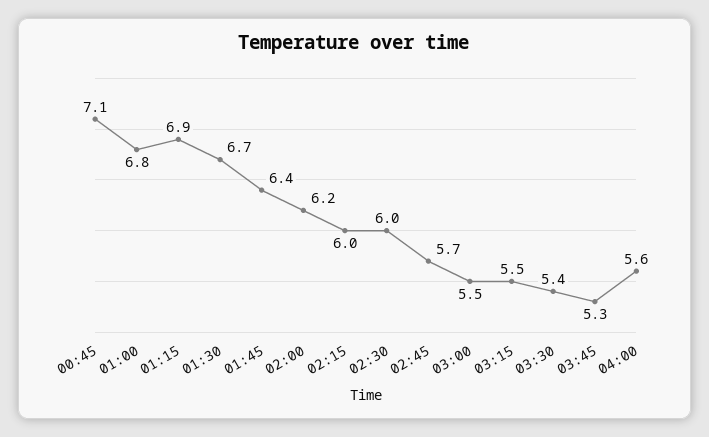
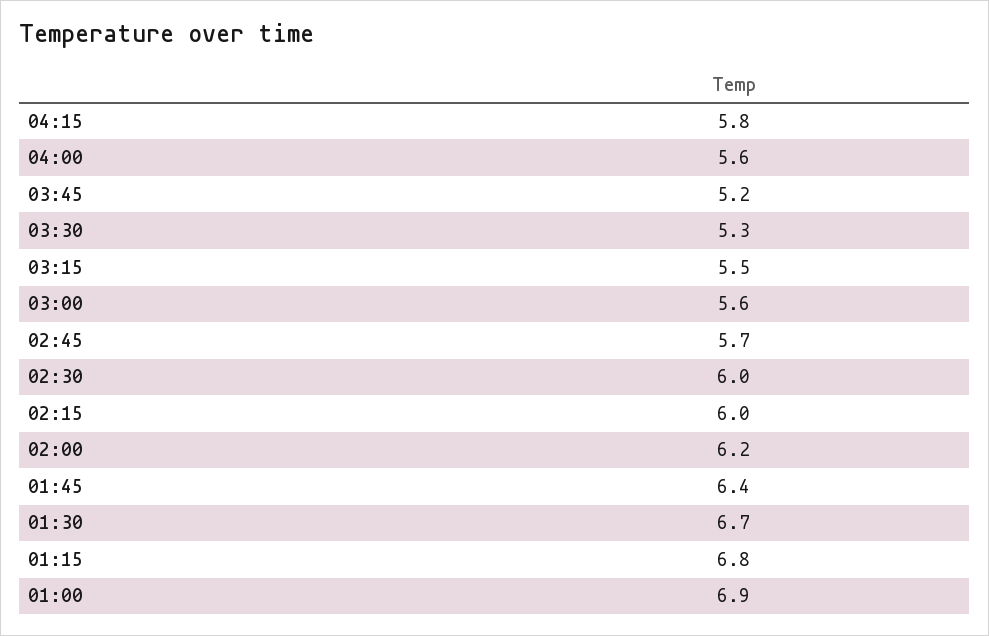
00:45: 7.1 -> none
01:00: 6.8 -> 6.9
01:15: 6.9 -> 6.8
03:00: 5.5 -> 5.6
03:30: 5.4 -> 5.3
03:45: 5.3 -> 5.2
04:15: none -> 5.8

